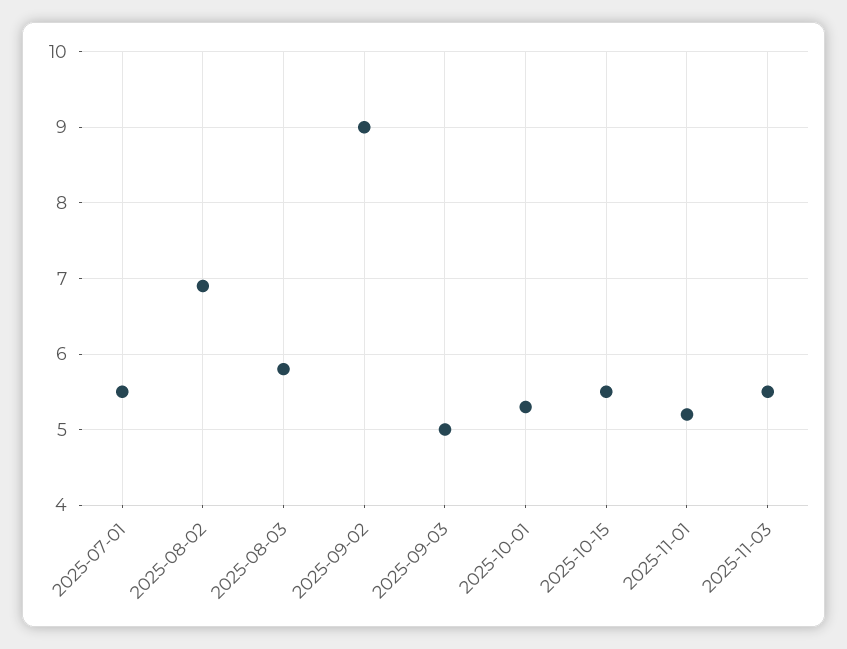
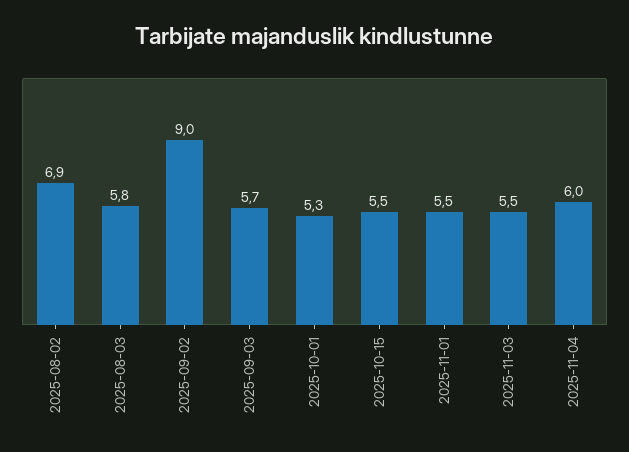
2025-07-01: 5.5 -> none
2025-09-03: 5 -> 5.7
2025-11-01: 5.2 -> 5.5
2025-11-04: none -> 6

